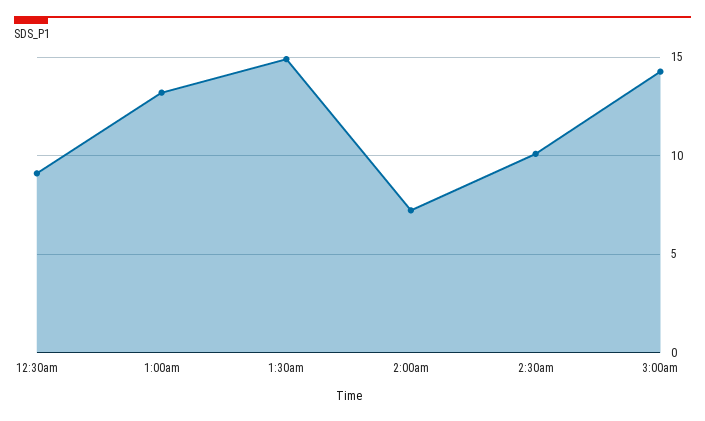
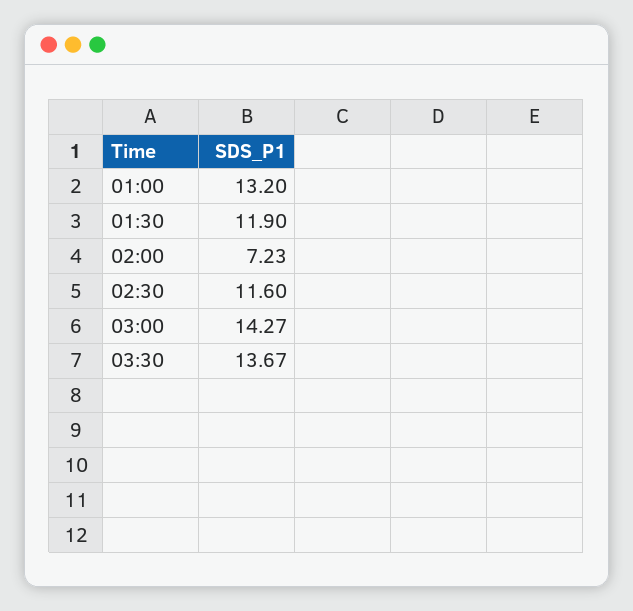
12:30am: 9 -> none
1:30am: 15 -> 11.9
2:30am: 10 -> 11.6
03:30: none -> 13.67

